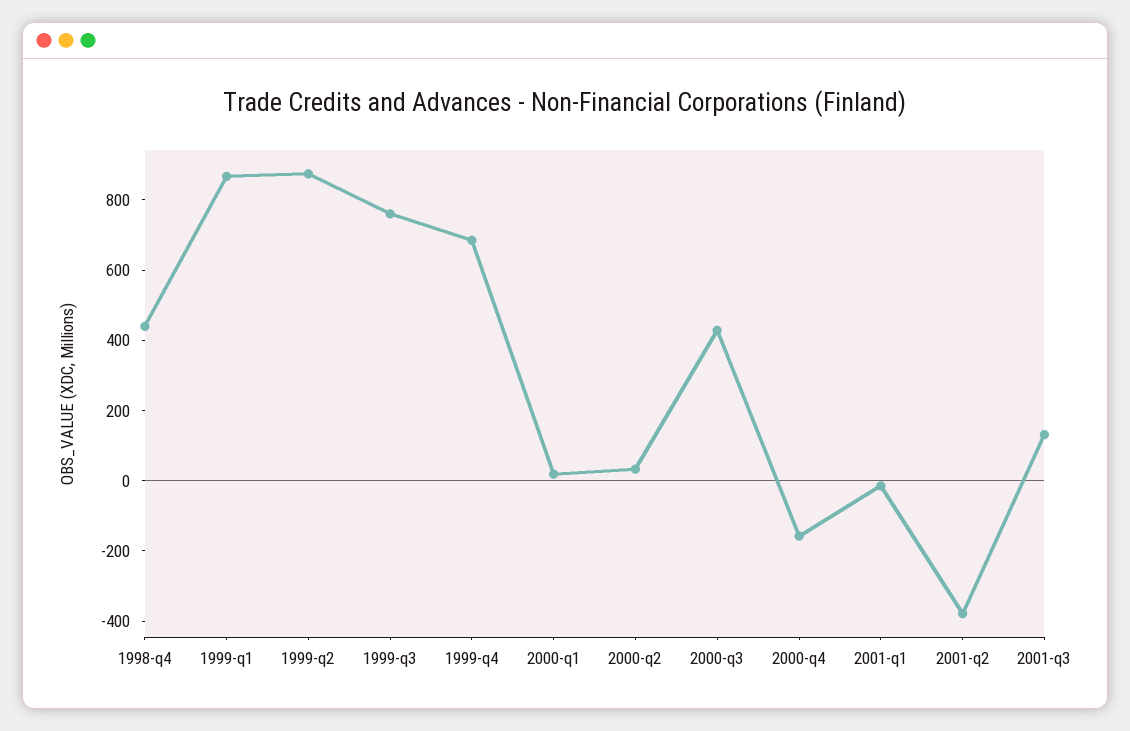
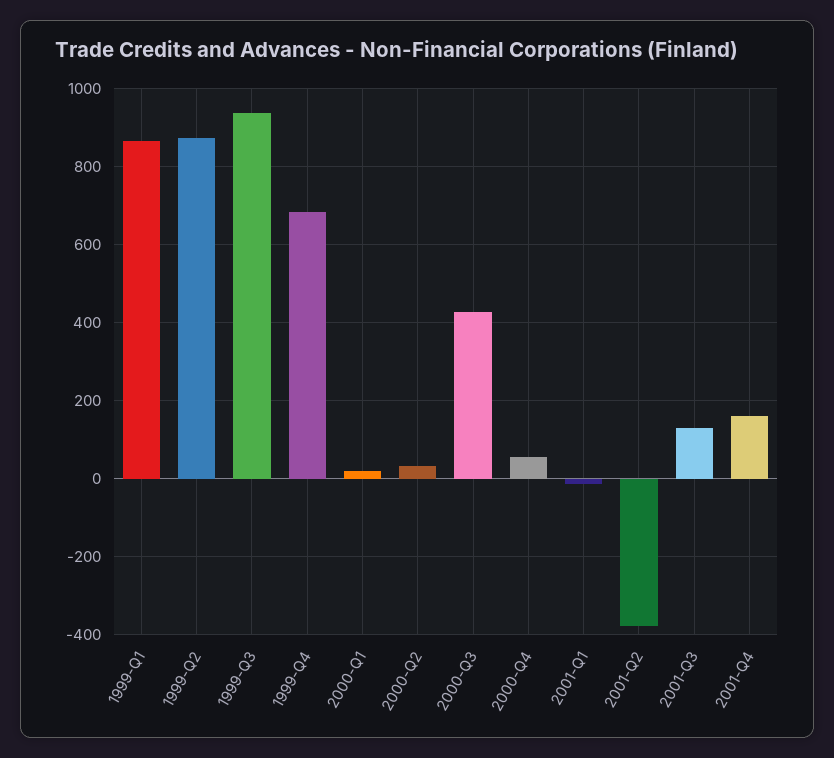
1998-q4: 450 -> none
1999-q3: 750 -> 940
2000-q4: -150 -> 60
2001-Q4: none -> 160

